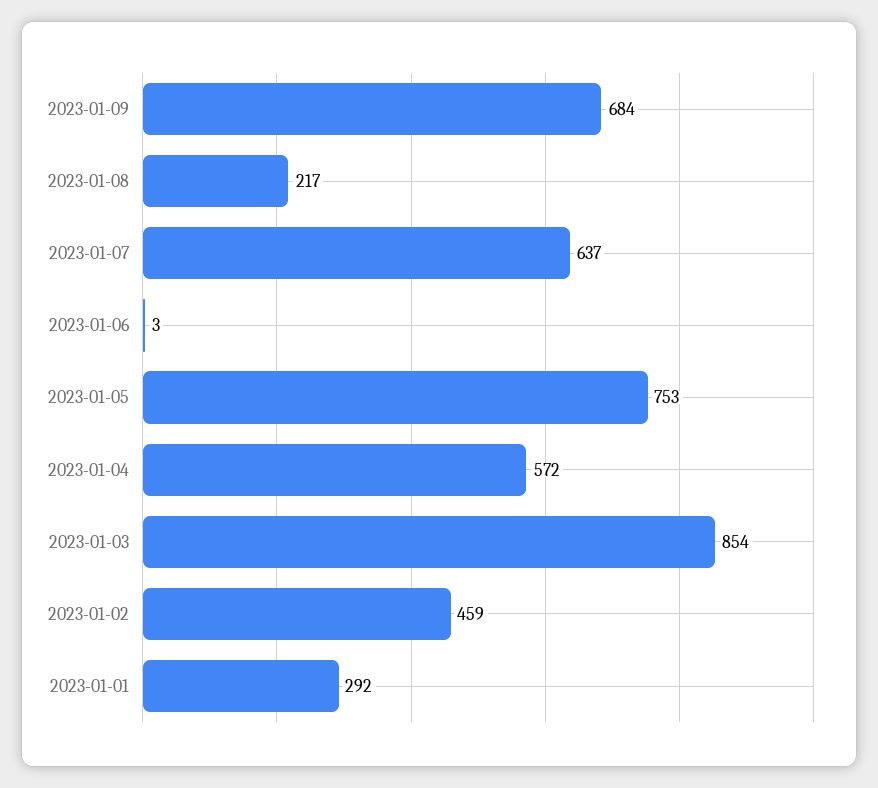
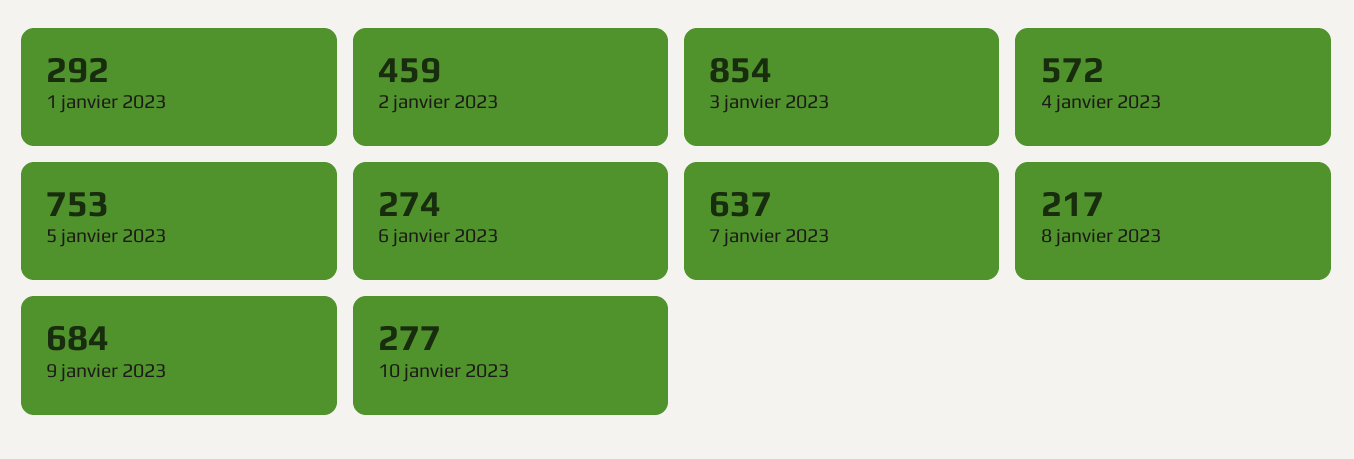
2023-01-06: 3 -> 274
10 janvier 2023: none -> 277

